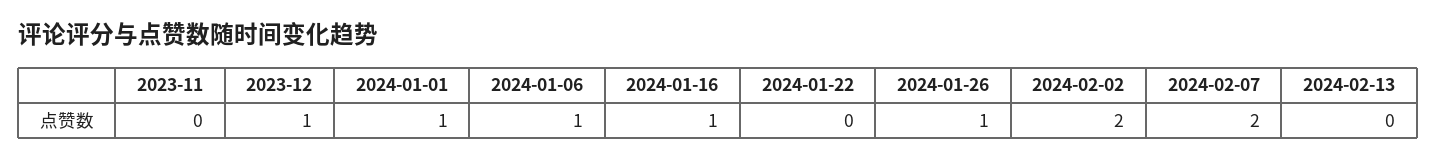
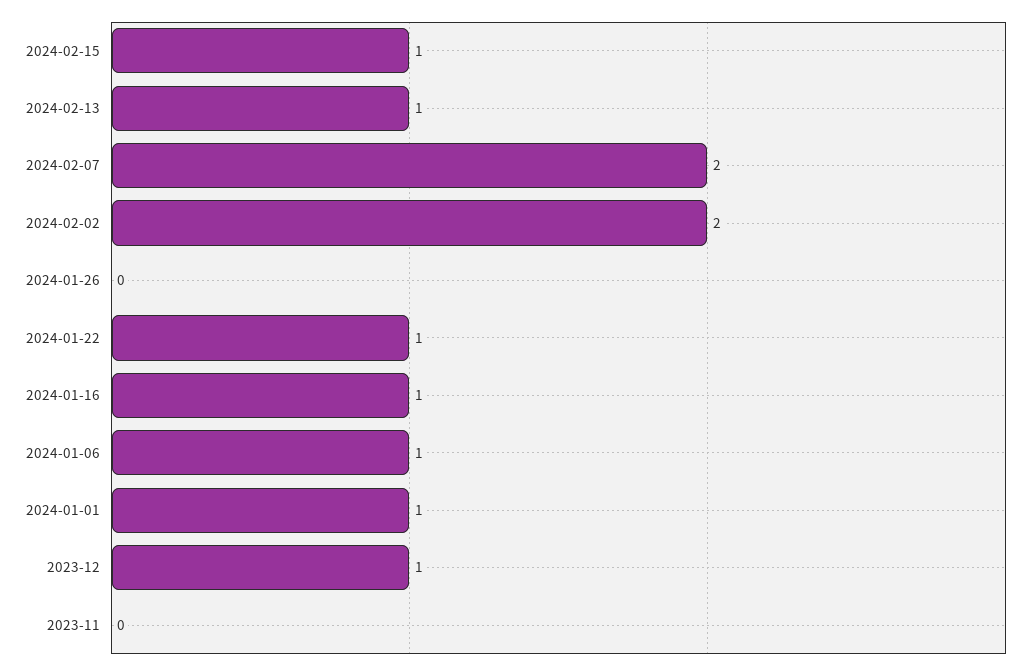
2024-01-22: 0 -> 1
2024-01-26: 1 -> 0
2024-02-13: 0 -> 1
2024-02-15: none -> 1

